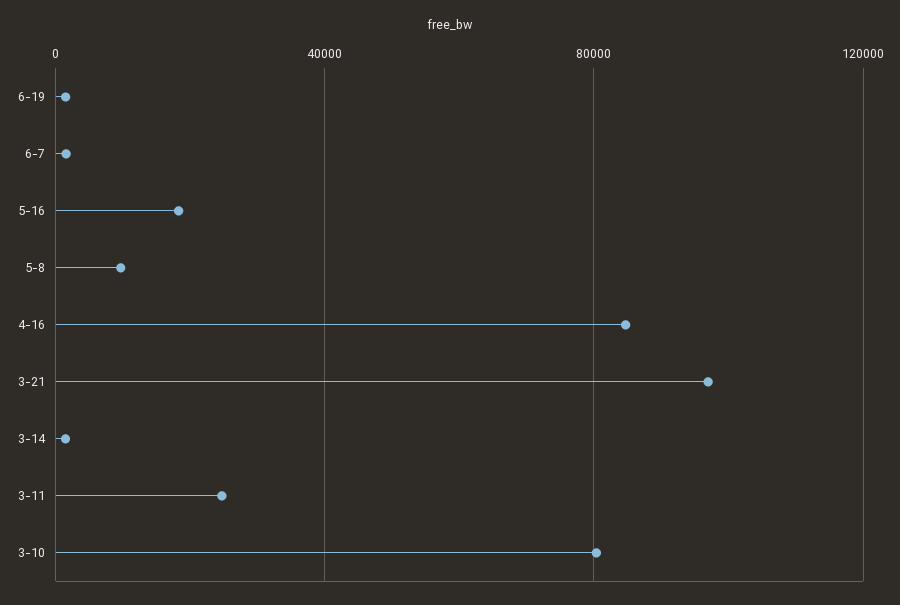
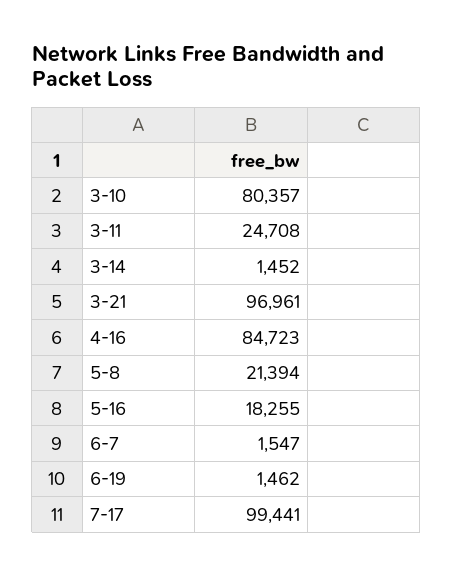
5-8: 10000 -> 21394
7-17: none -> 99441

